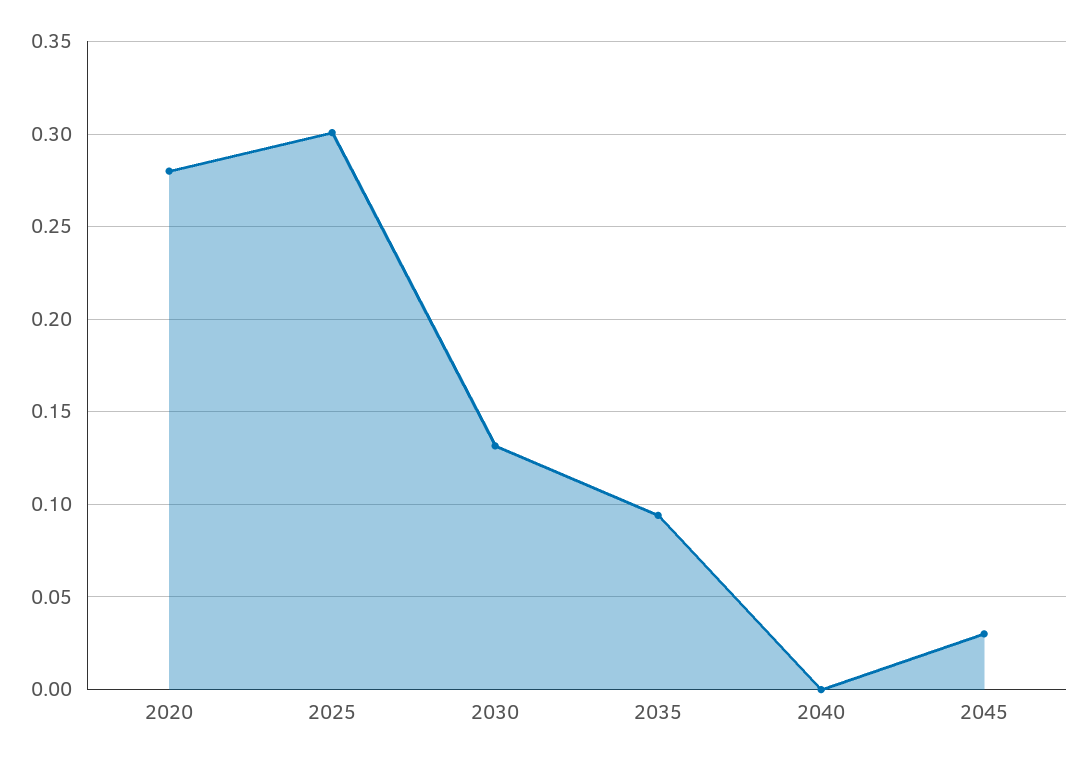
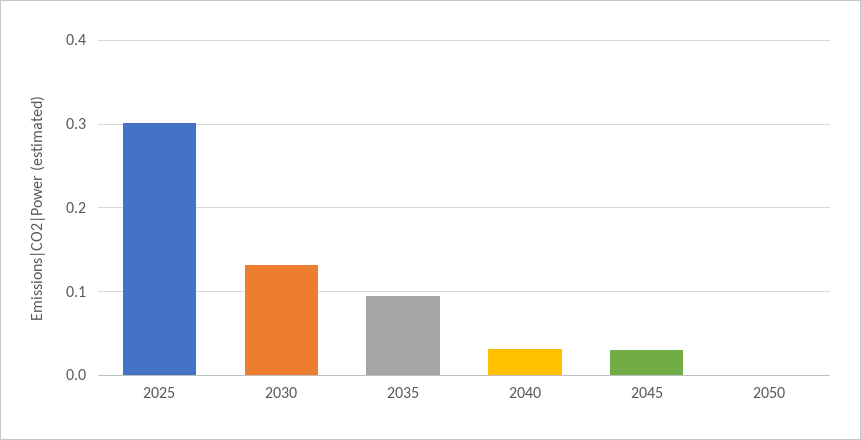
2020: 0.28 -> none
2040: 0 -> 0.03
2050: none -> 0

